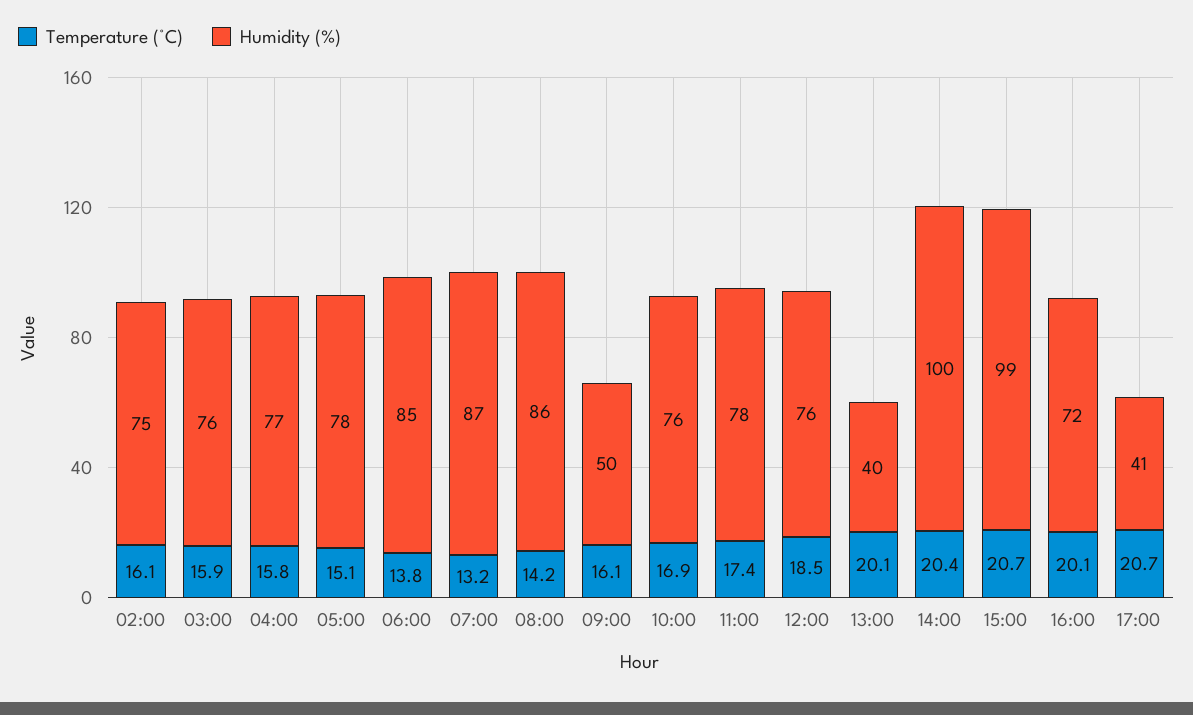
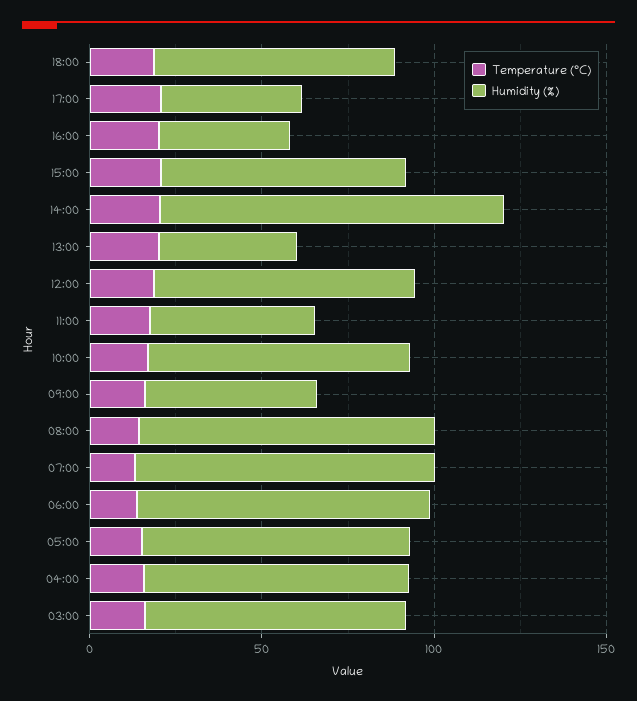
Temperature (°C), 02:00: 16.1 -> none
Humidity (%), 02:00: 75 -> none
Humidity (%), 11:00: 78 -> 50
Humidity (%), 15:00: 99 -> 70
Humidity (%), 16:00: 72 -> 40
Temperature (°C), 18:00: none -> 20
Humidity (%), 18:00: none -> 70

